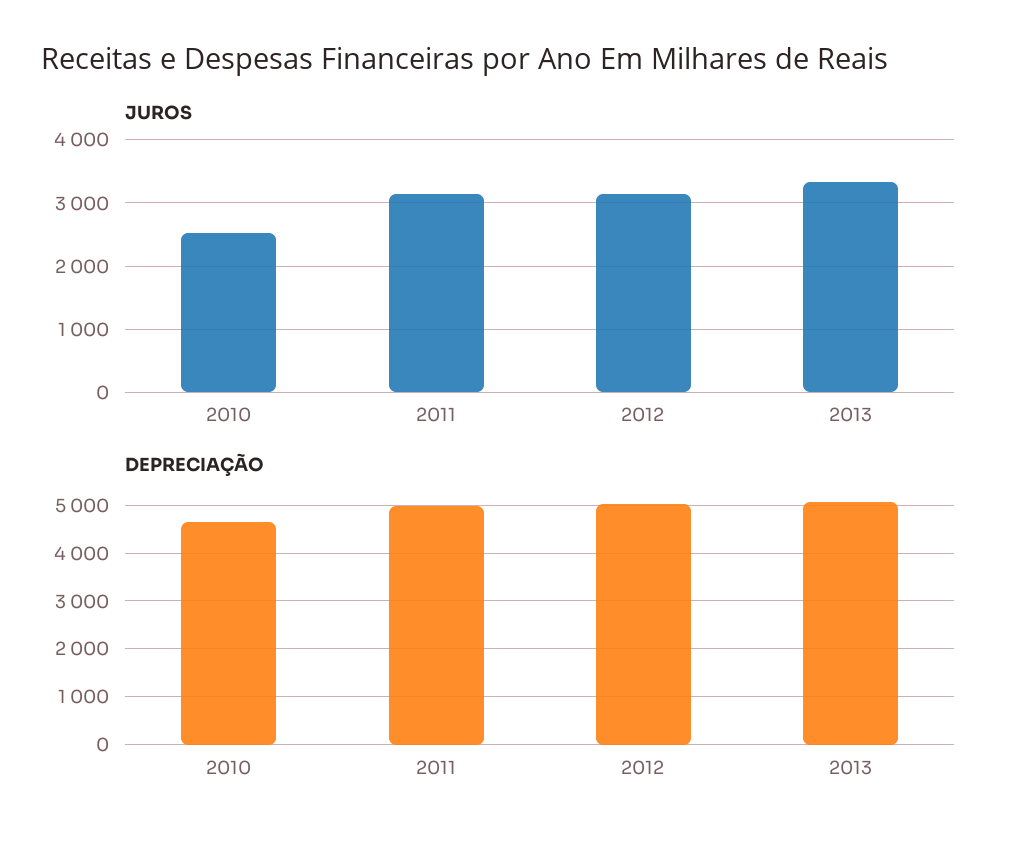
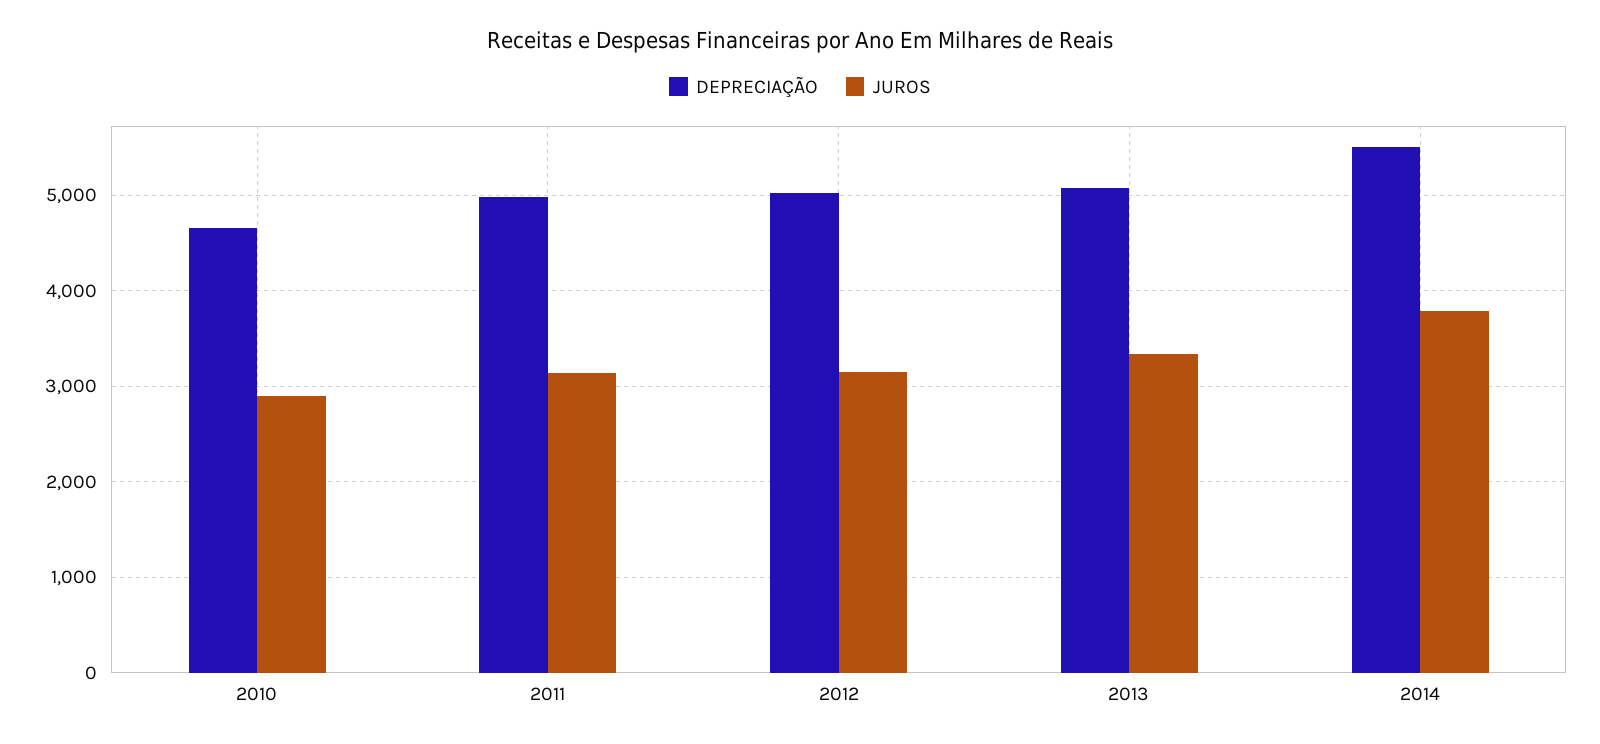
JUROS, 2010: 2500 -> 2900
DEPRECIAÇÃO, 2014: none -> 5500
JUROS, 2014: none -> 3800

